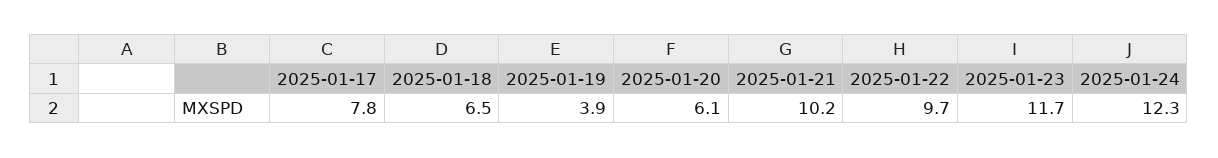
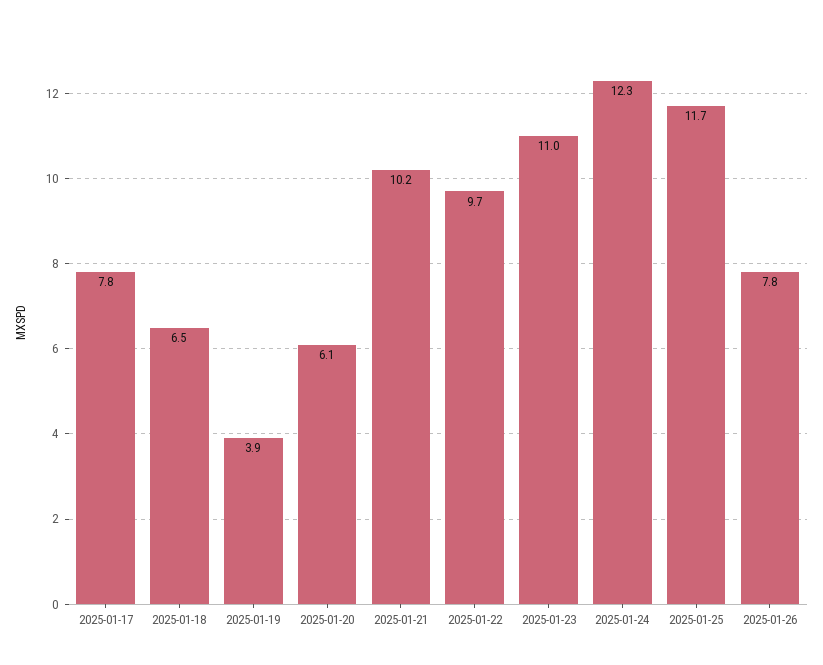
2025-01-23: 11.7 -> 11
2025-01-25: none -> 11.7
2025-01-26: none -> 7.8

